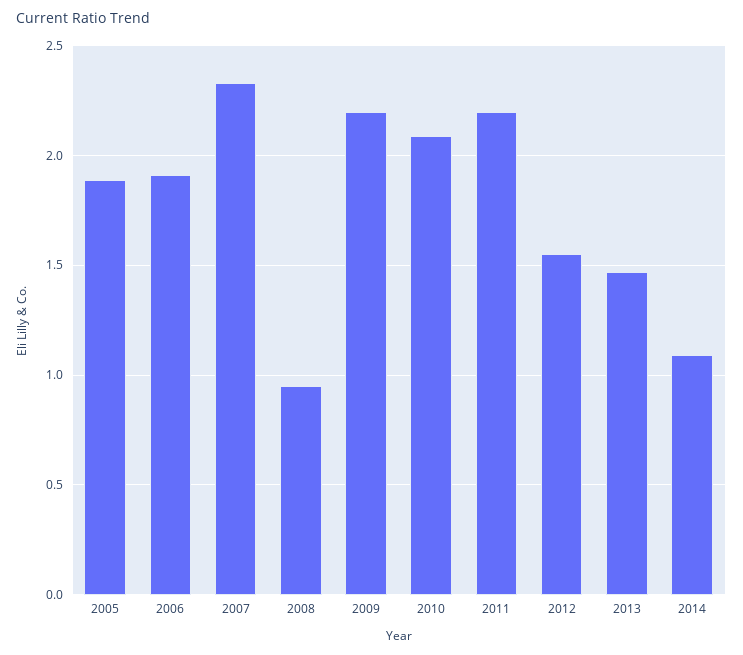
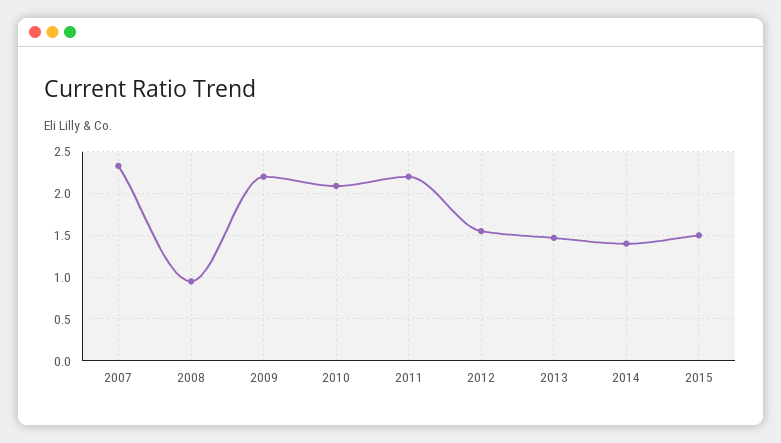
2005: 1.9 -> none
2006: 1.9 -> none
2014: 1.1 -> 1.4
2015: none -> 1.5

